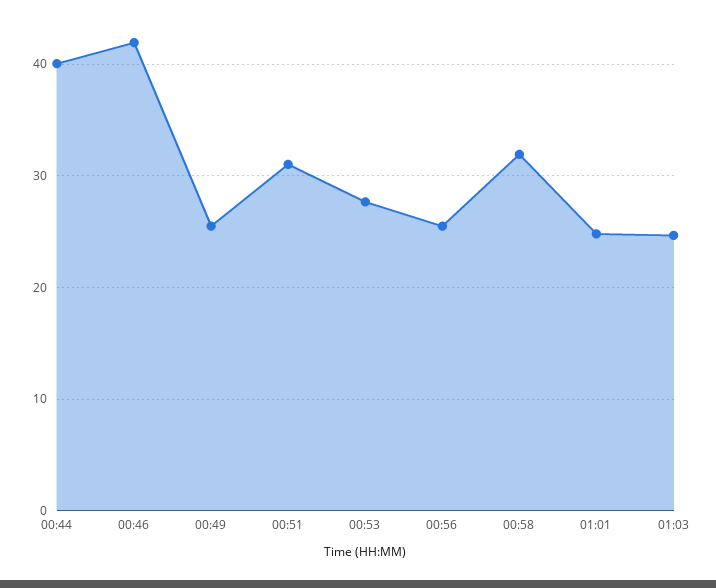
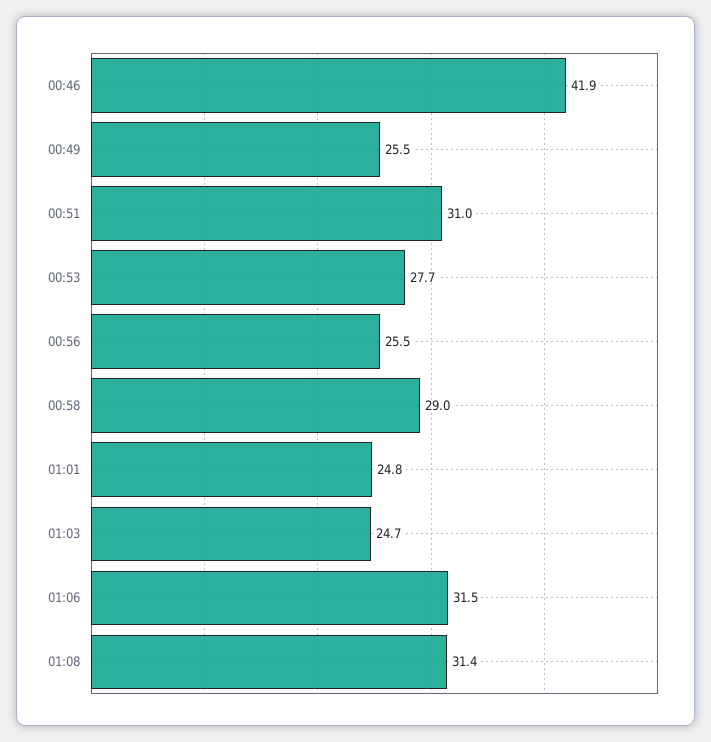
00:44: 40 -> none
00:58: 32 -> 29
01:06: none -> 31.5
01:08: none -> 31.4

